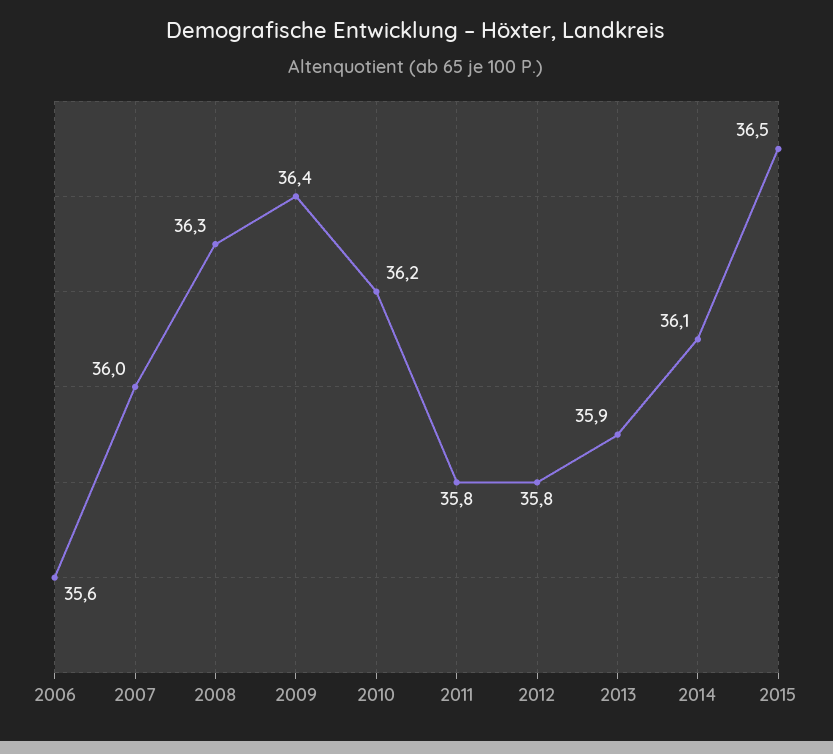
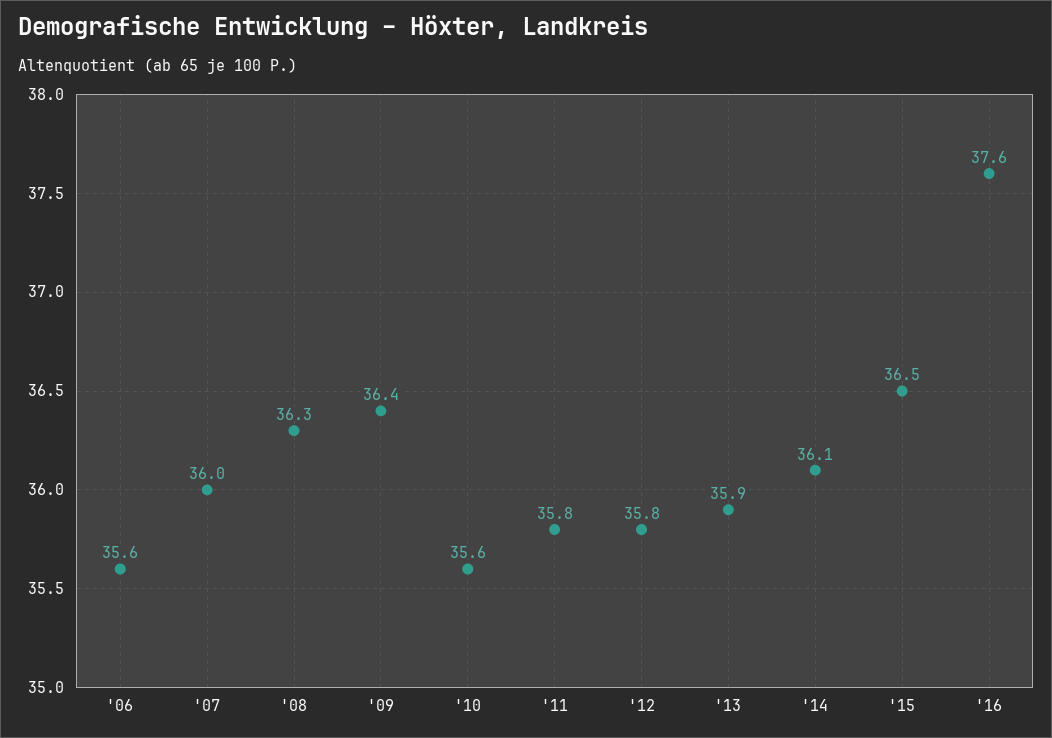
2010: 36.2 -> 35.6
'16: none -> 37.6

